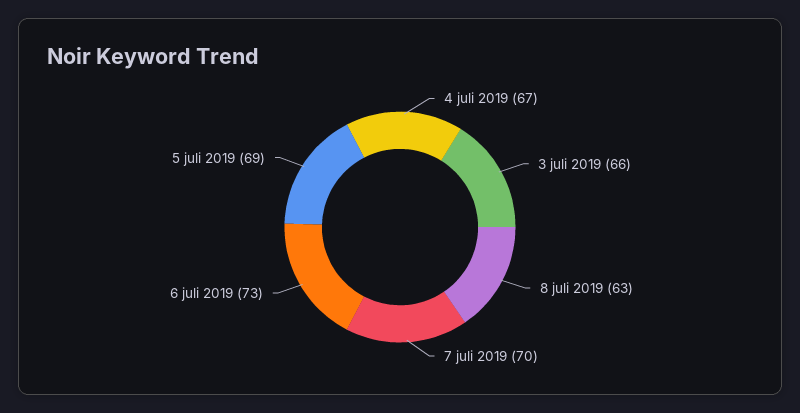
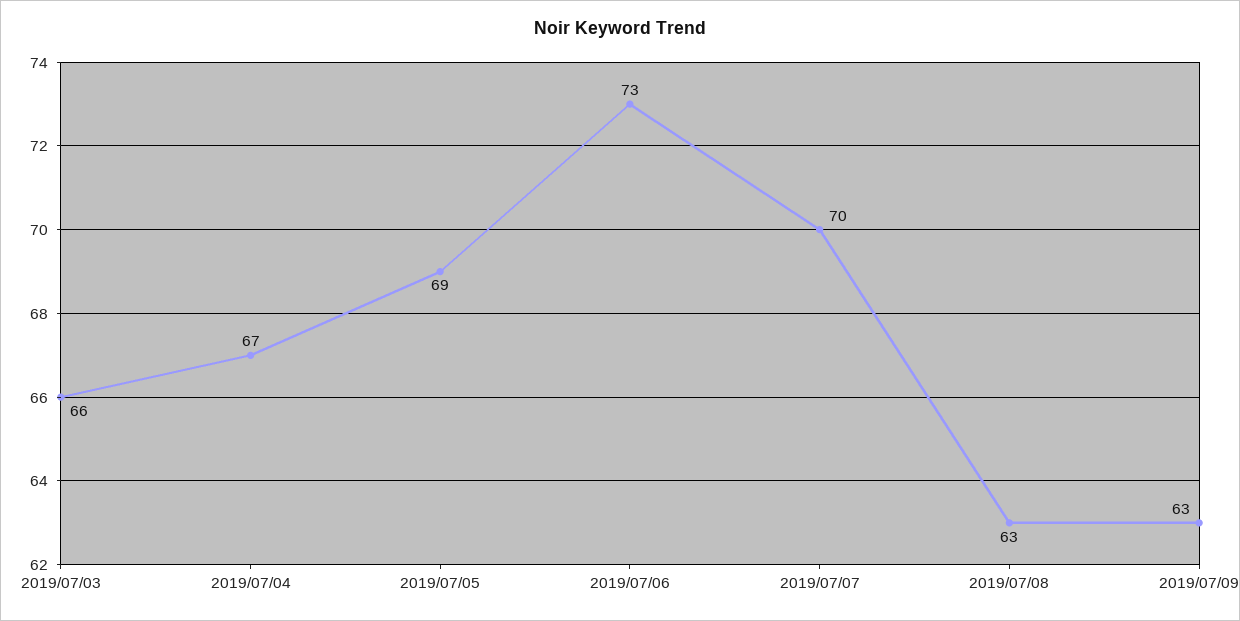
2019/07/09: none -> 63

